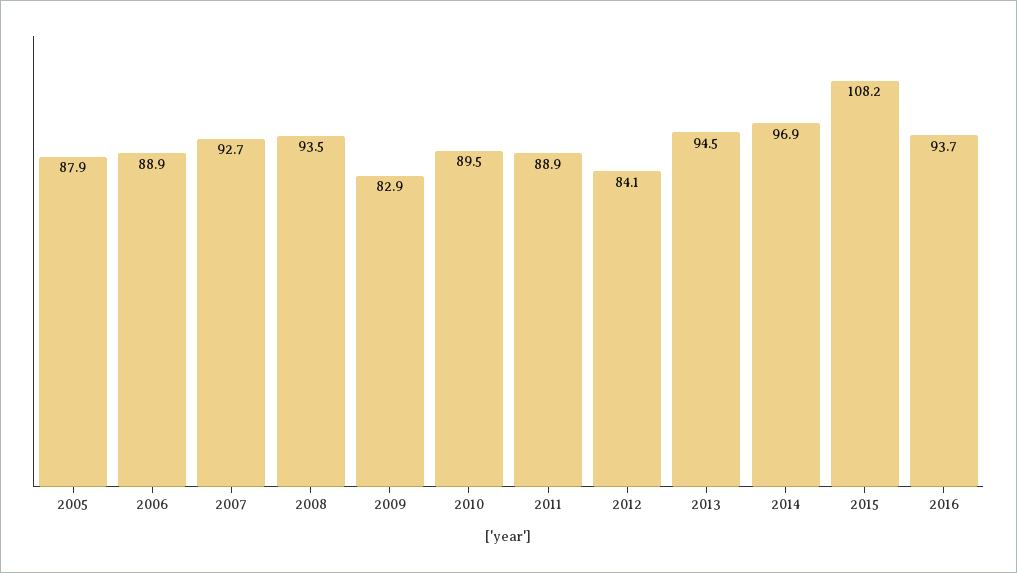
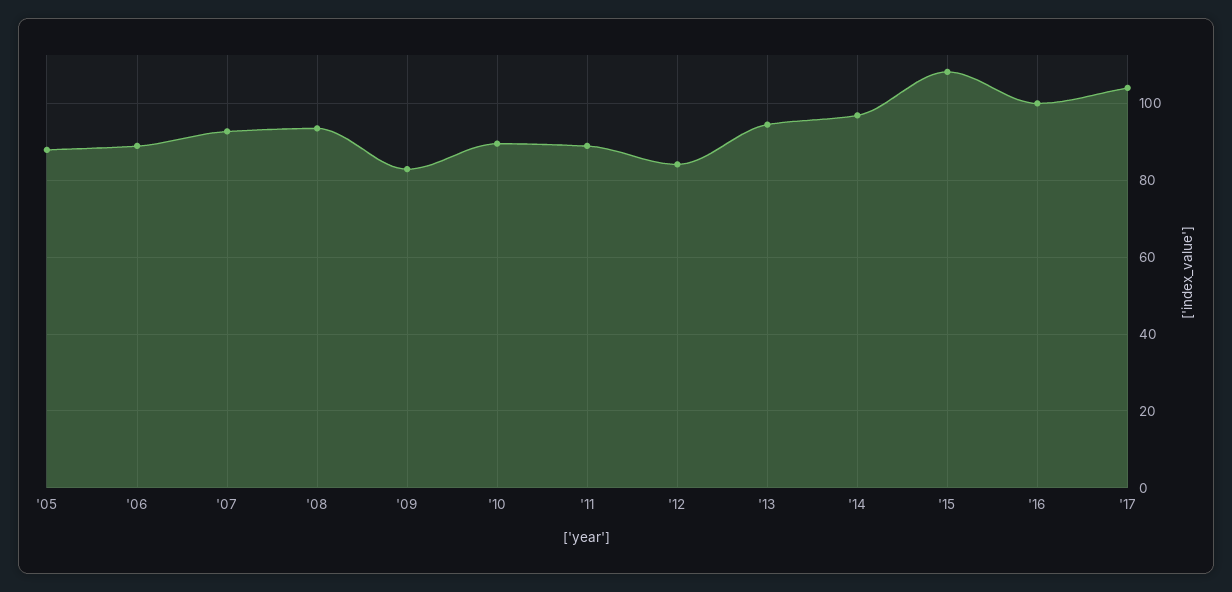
2016: 93.7 -> 100
'17: none -> 104

